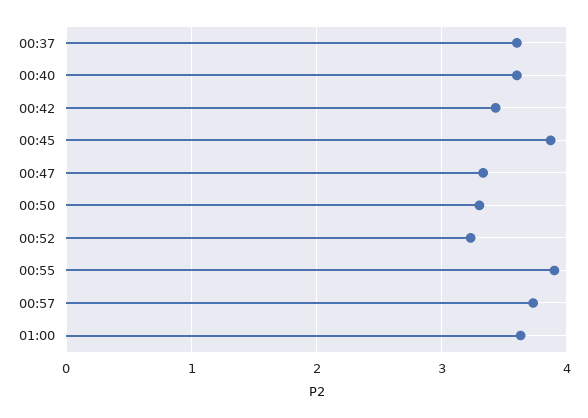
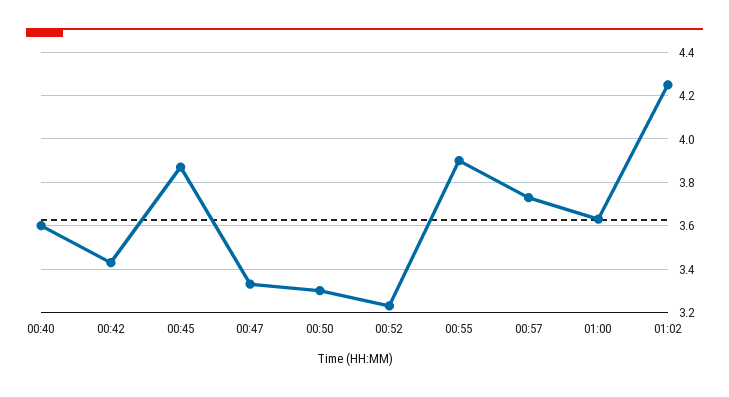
00:37: 3.6 -> none
01:02: none -> 4.25

